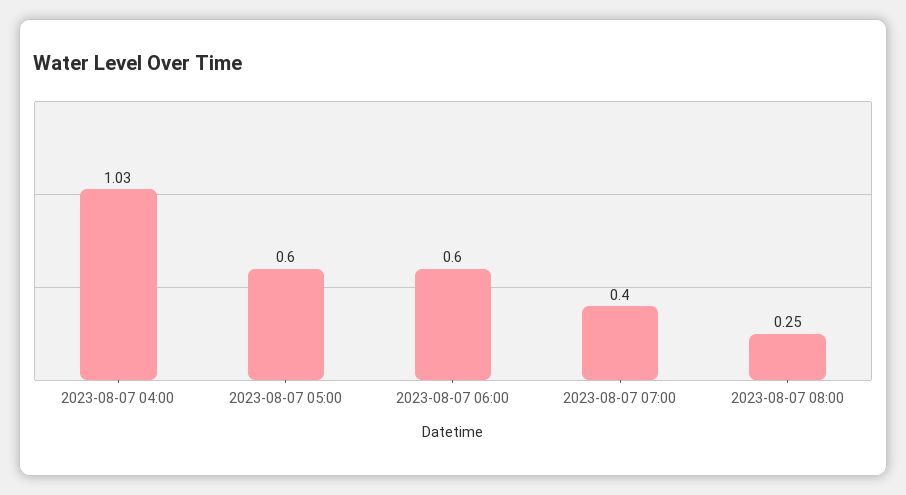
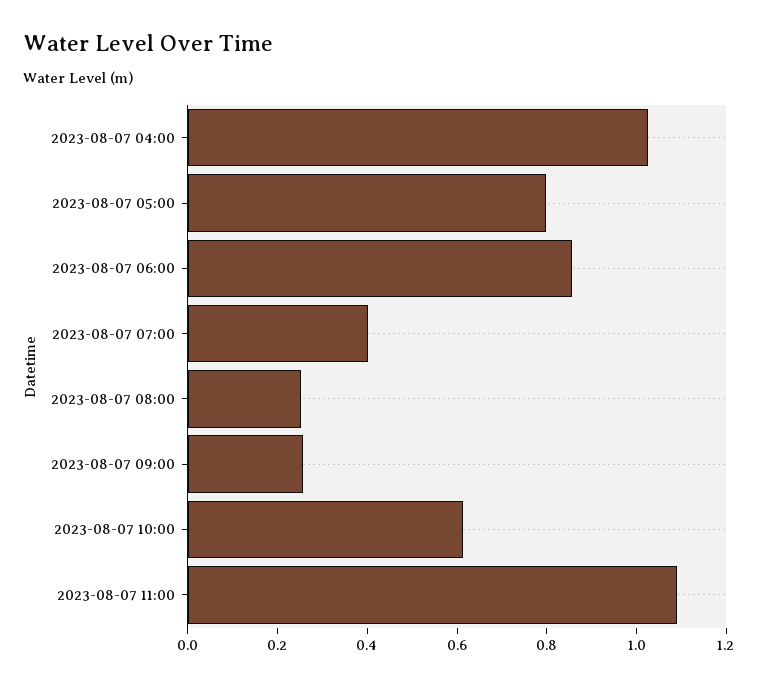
2023-08-07 05:00: 0.6 -> 0.8
2023-08-07 06:00: 0.6 -> 0.85
2023-08-07 09:00: none -> 0.25
2023-08-07 10:00: none -> 0.6
2023-08-07 11:00: none -> 1.1

